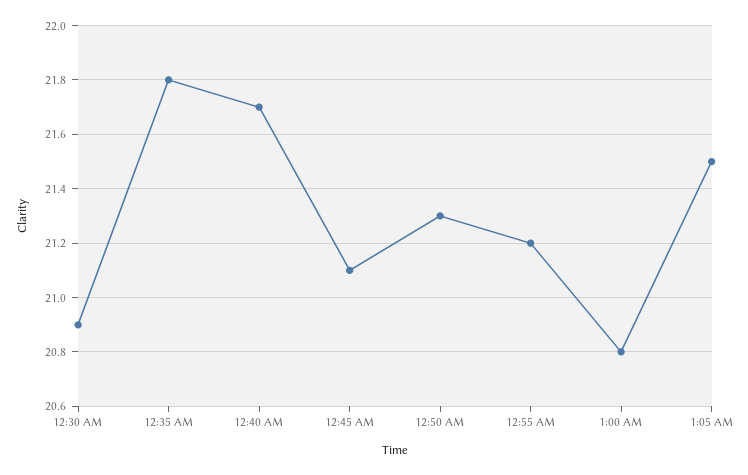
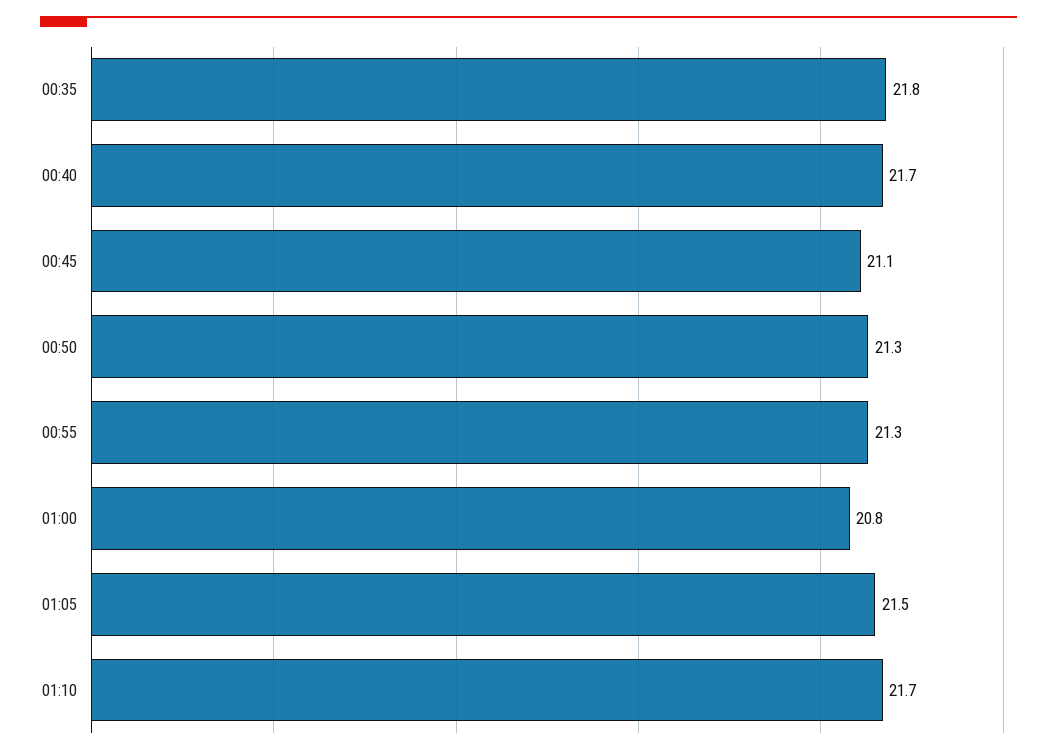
12:30 AM: 20.9 -> none
12:55 AM: 21.2 -> 21.3
01:10: none -> 21.7

